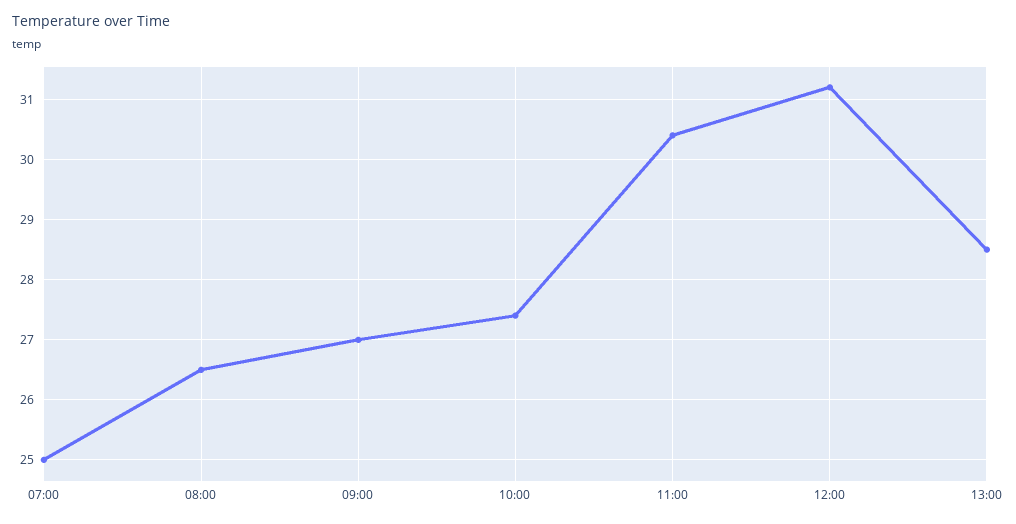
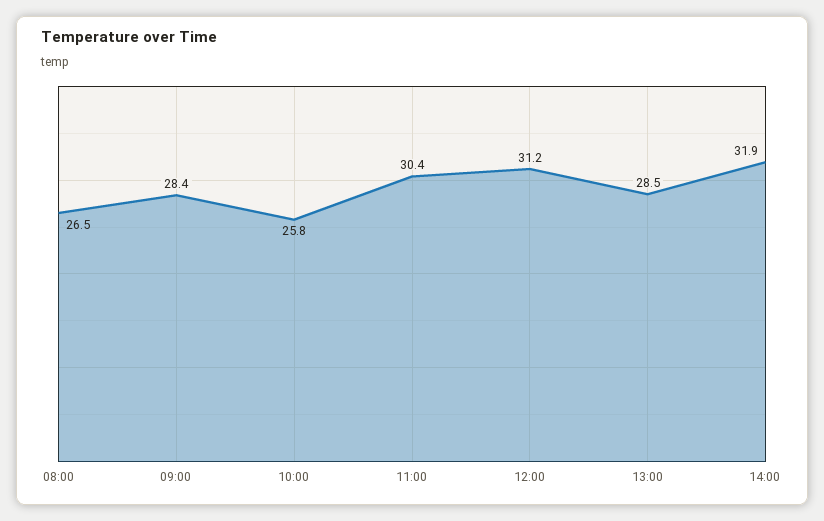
07:00: 25 -> none
09:00: 27 -> 28.4
10:00: 27.4 -> 25.8
14:00: none -> 31.9

